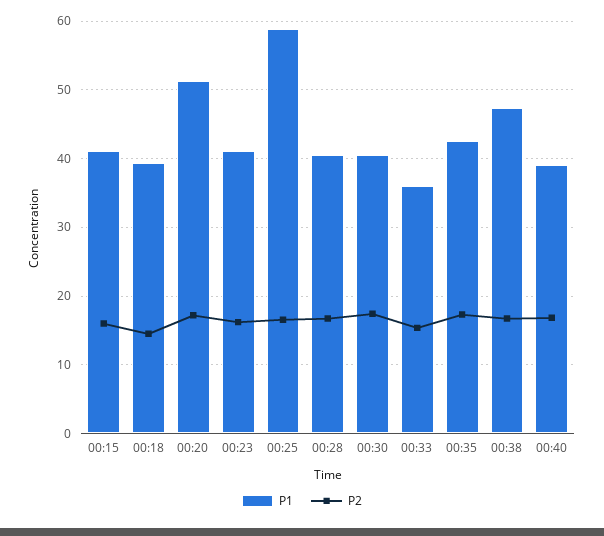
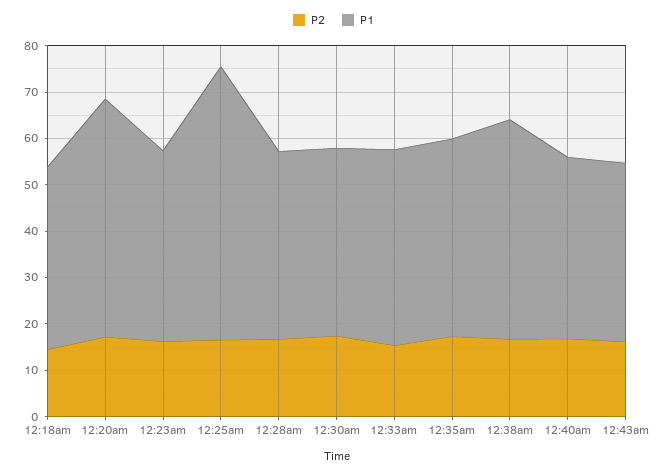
P1, 00:15: 41 -> none
P2, 00:15: 16 -> none
P1, 00:33: 36 -> 42
P2, 12:43am: none -> 16
P1, 12:43am: none -> 38

